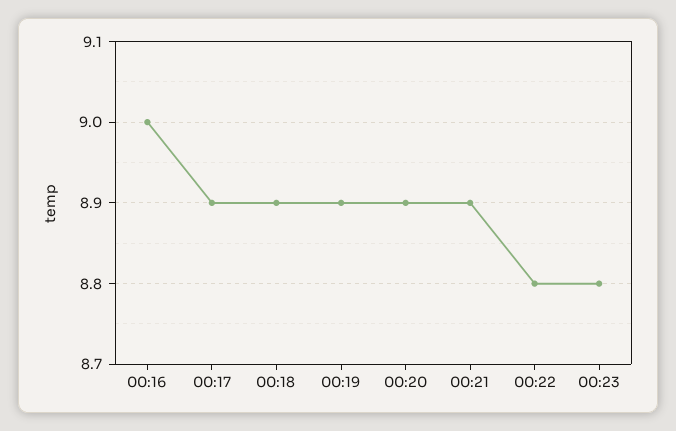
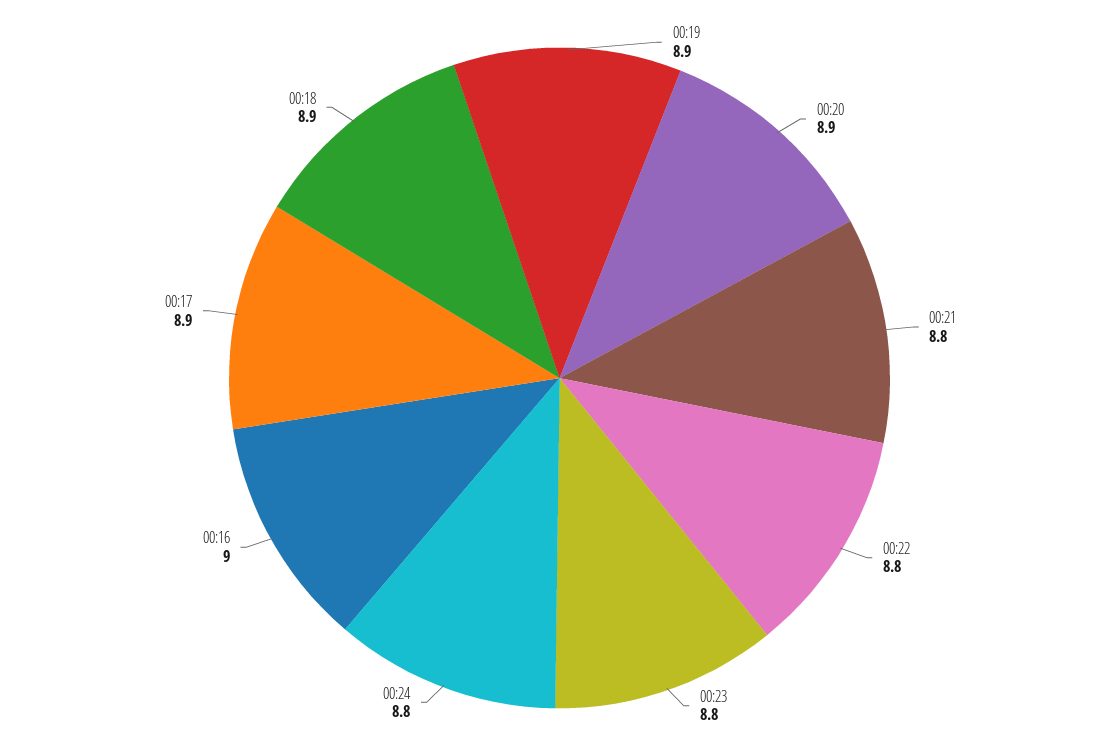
00:21: 8.9 -> 8.8
00:24: none -> 8.8

